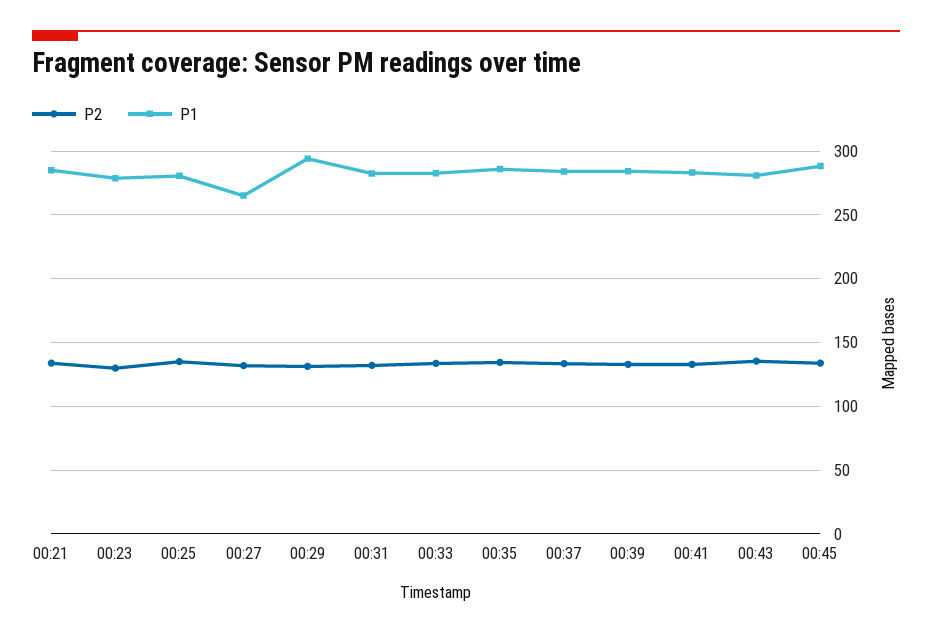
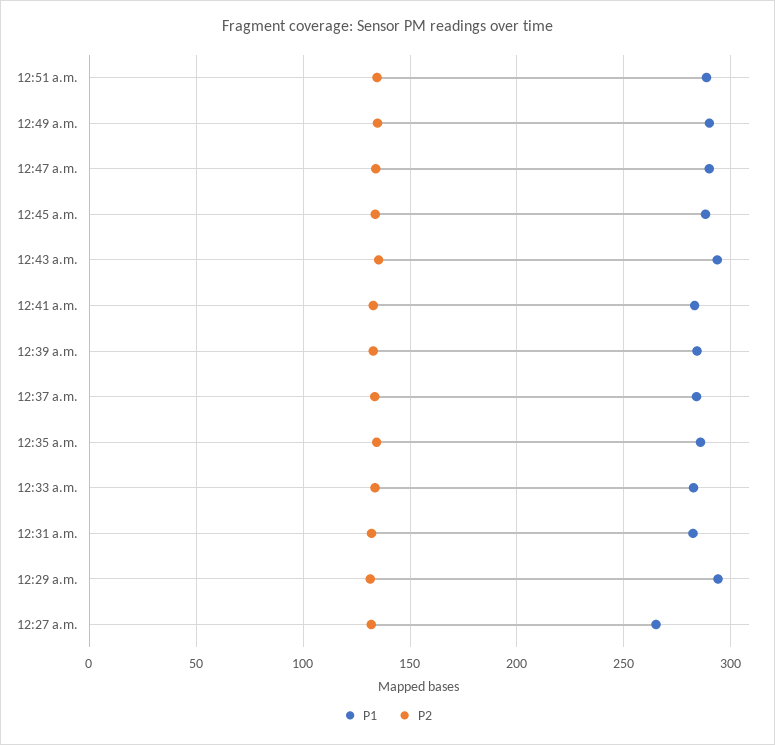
P2, 00:21: 135 -> none
P1, 00:21: 285 -> none
P2, 00:23: 130 -> none
P1, 00:23: 280 -> none
P2, 00:25: 135 -> none
P1, 00:25: 280 -> none
P1, 00:43: 280 -> 295
P1, 12:51 a.m.: none -> 290
P2, 12:51 a.m.: none -> 135
P1, 12:49 a.m.: none -> 290
P2, 12:49 a.m.: none -> 135
P1, 12:47 a.m.: none -> 290
P2, 12:47 a.m.: none -> 135

